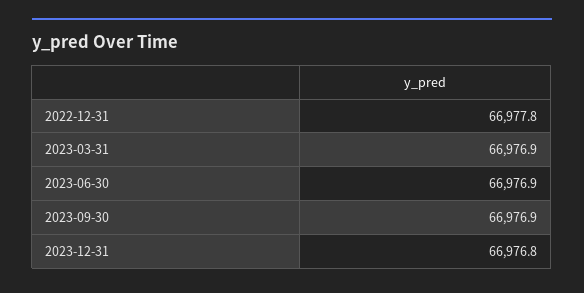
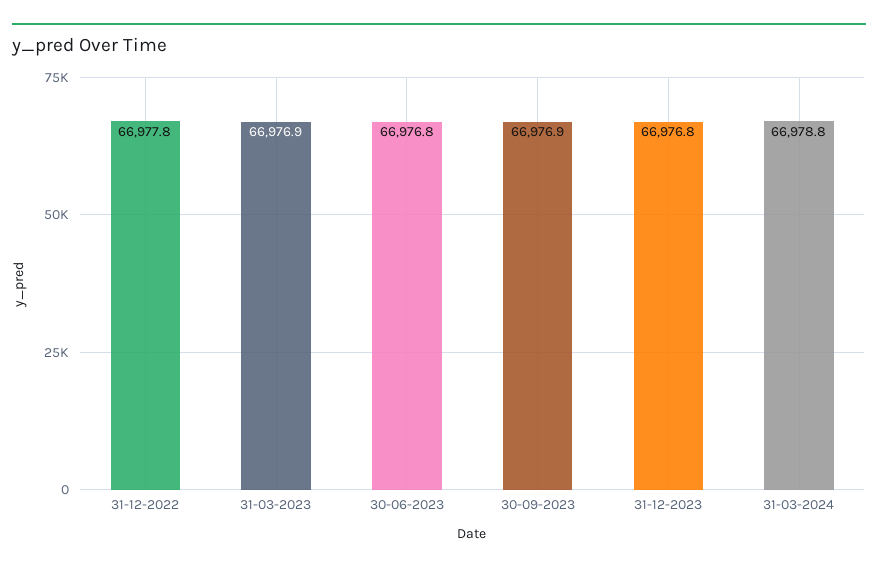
2023-06-30: 66976.9 -> 66976.8
31-03-2024: none -> 66978.8

